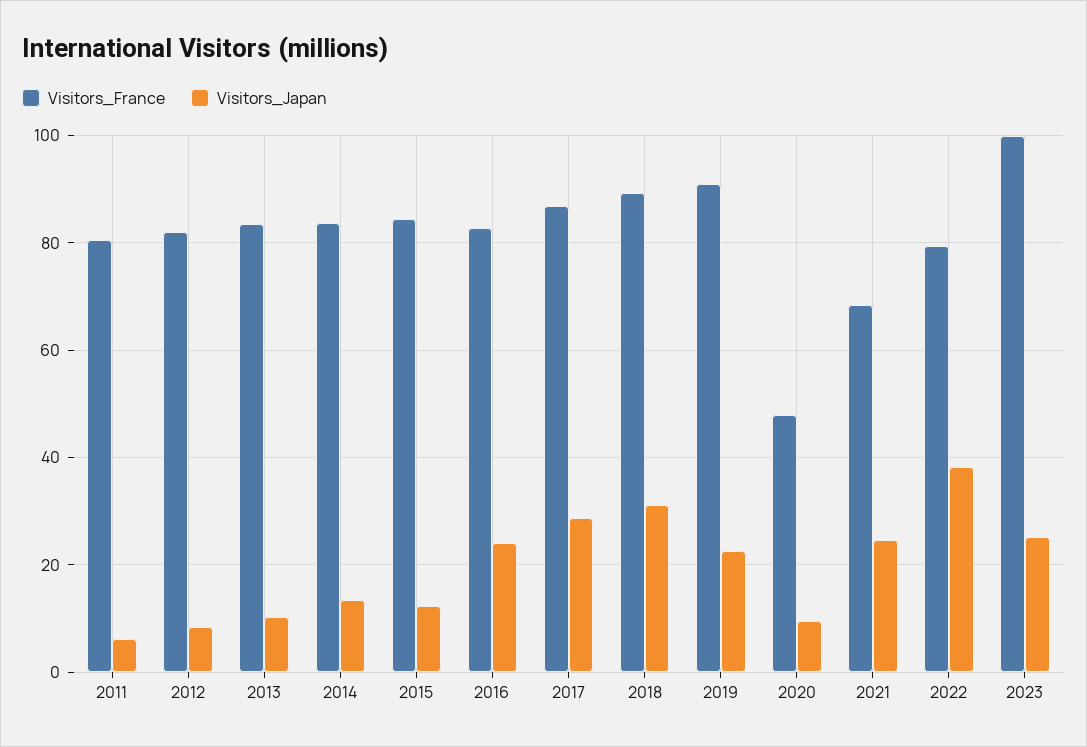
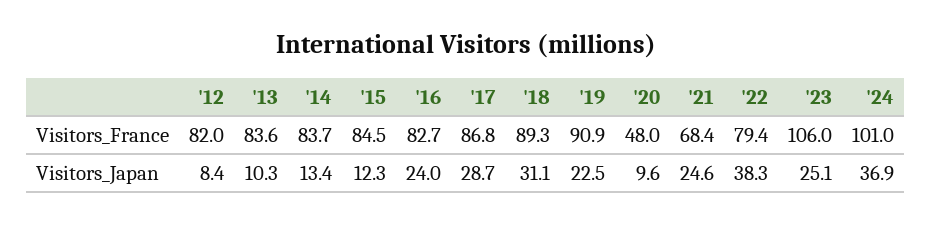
Visitors_France, 2011: 80 -> none
Visitors_Japan, 2011: 6 -> none
Visitors_France, 2023: 100 -> 106
Visitors_France, '24: none -> 101
Visitors_Japan, '24: none -> 36.9

